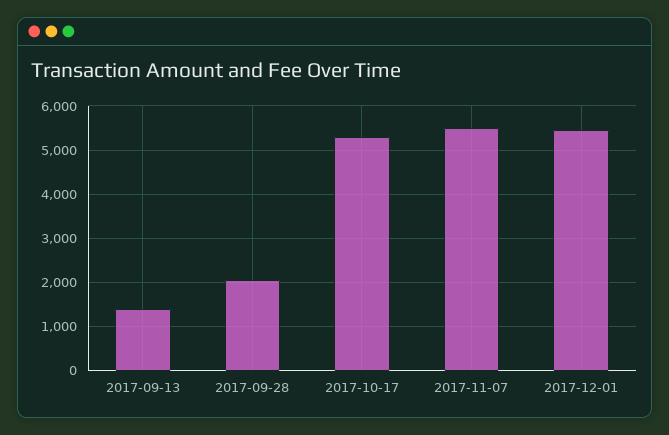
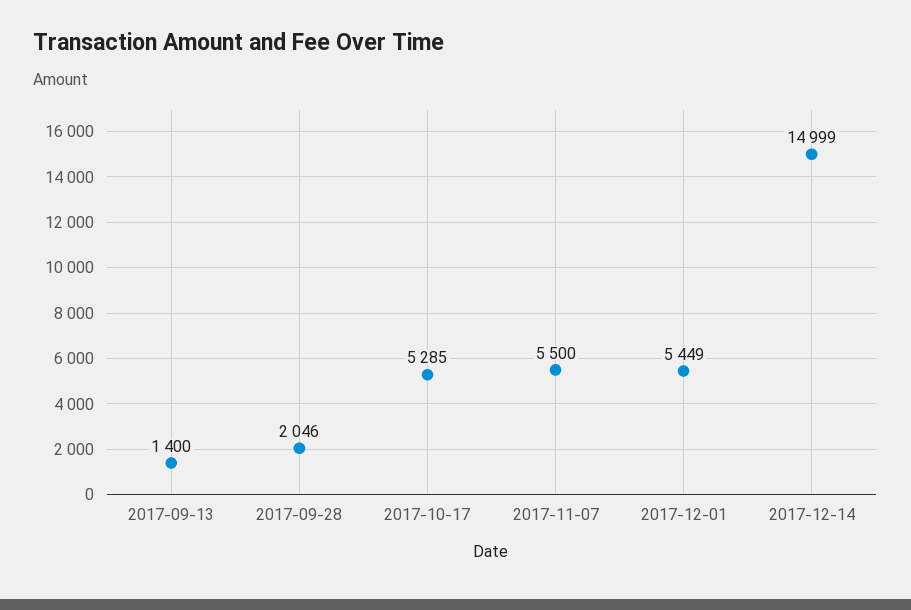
2017-12-14: none -> 14999

